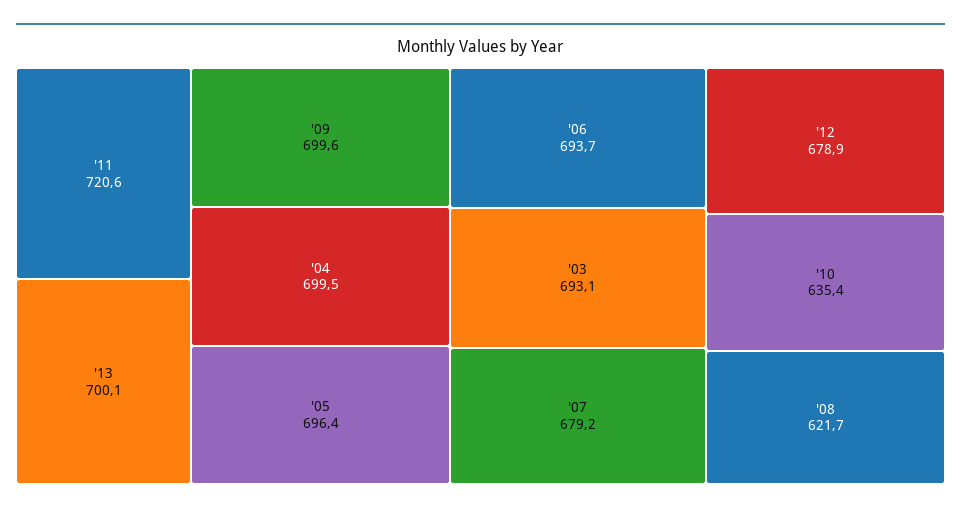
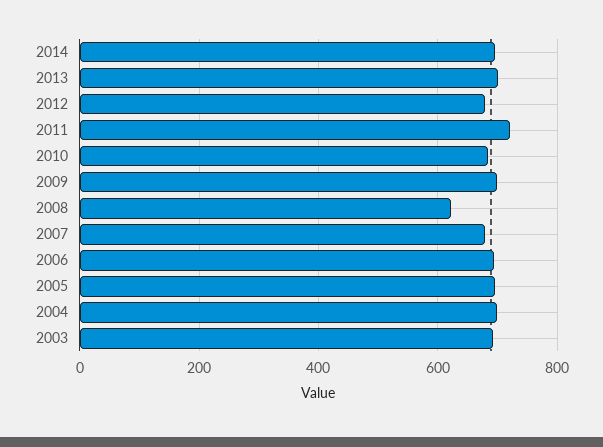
'10: 635.4 -> 680
2014: none -> 700

